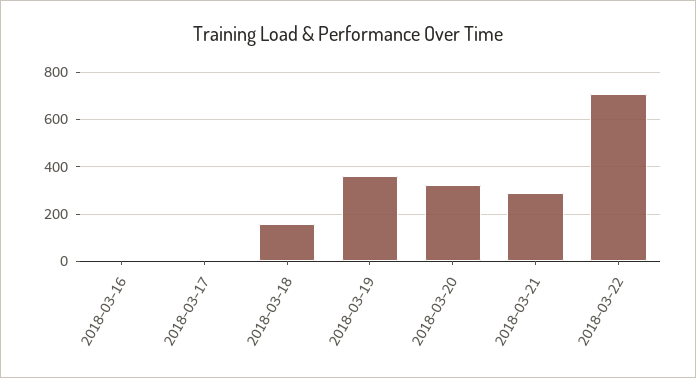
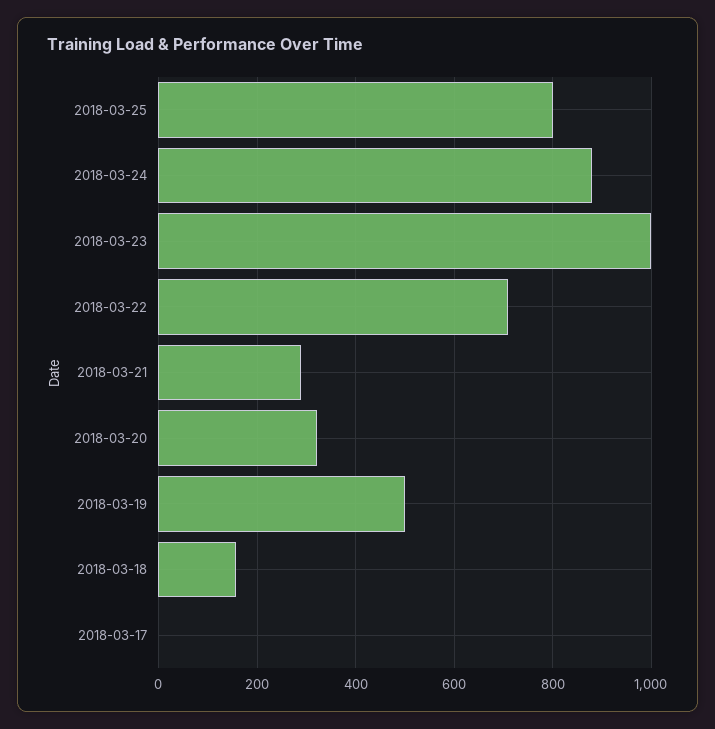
2018-03-16: 0 -> none
2018-03-19: 350 -> 500
2018-03-25: none -> 800
2018-03-24: none -> 880
2018-03-23: none -> 1000

